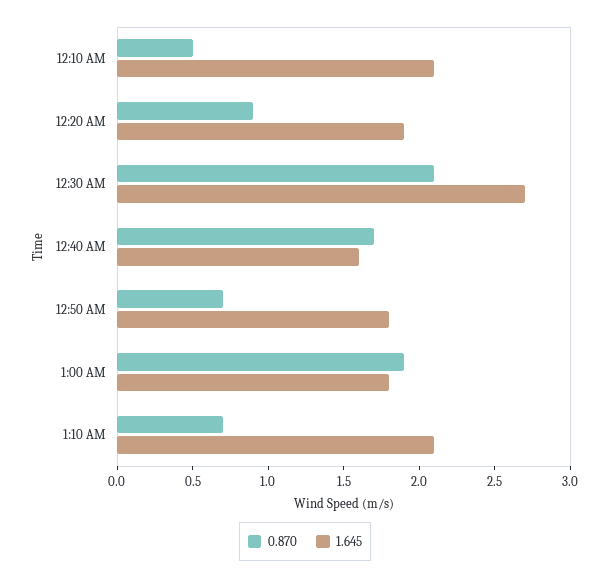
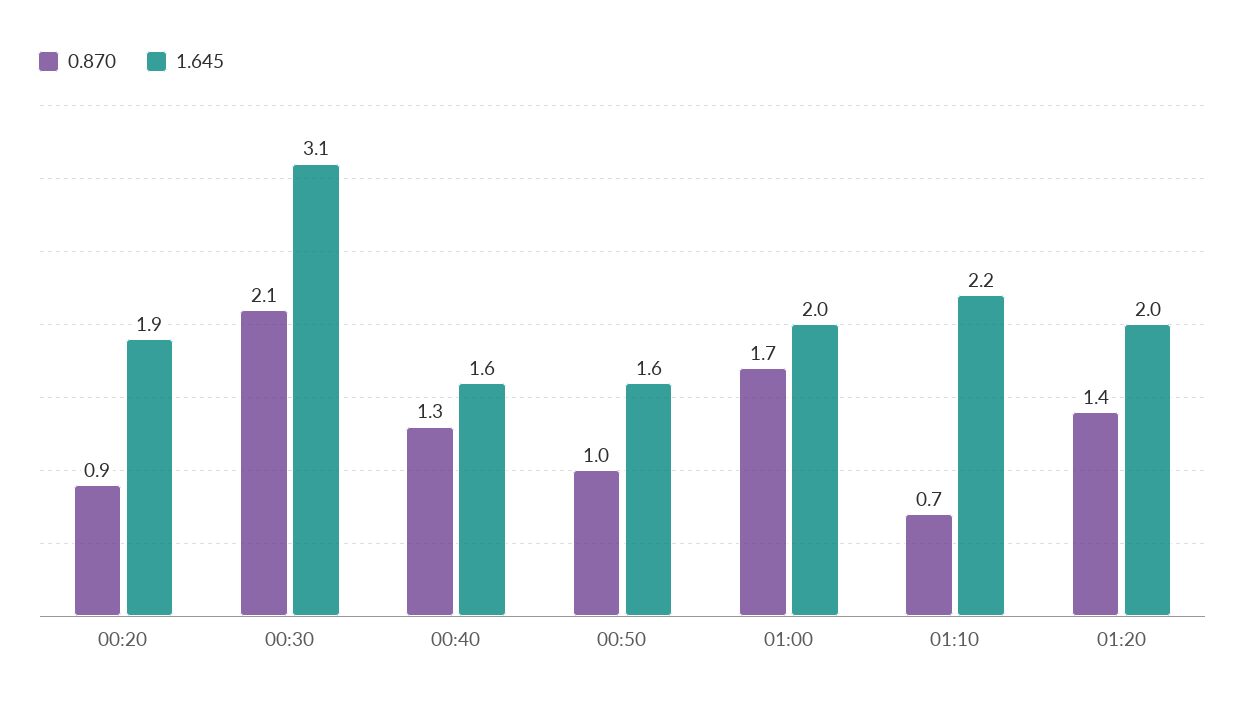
0.870, 12:10 AM: 0.5 -> none
1.645, 12:10 AM: 2.1 -> none
1.645, 12:30 AM: 2.7 -> 3.1
0.870, 12:40 AM: 1.7 -> 1.3
0.870, 12:50 AM: 0.7 -> 1
1.645, 12:50 AM: 1.8 -> 1.6
0.870, 1:00 AM: 1.9 -> 1.7
1.645, 1:00 AM: 1.8 -> 2
1.645, 1:10 AM: 2.1 -> 2.2
0.870, 01:20: none -> 1.4
1.645, 01:20: none -> 2

